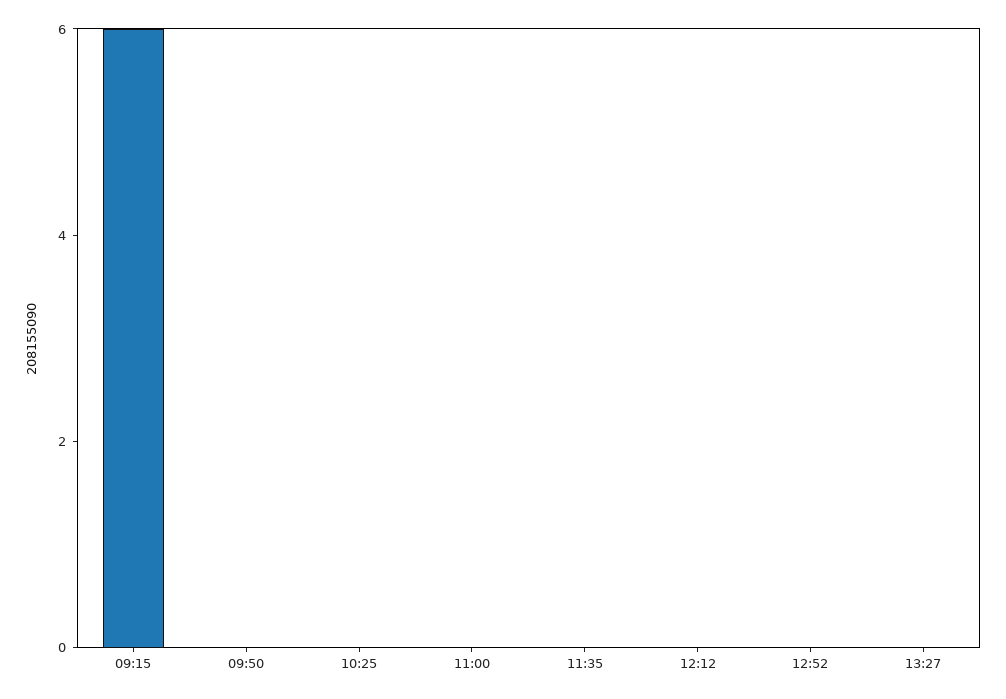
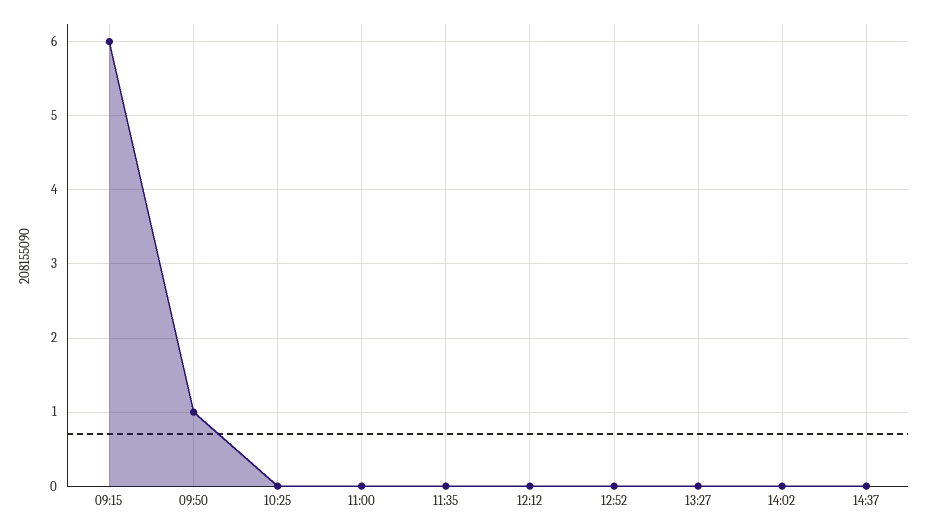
09:50: 0 -> 1
14:02: none -> 0
14:37: none -> 0

